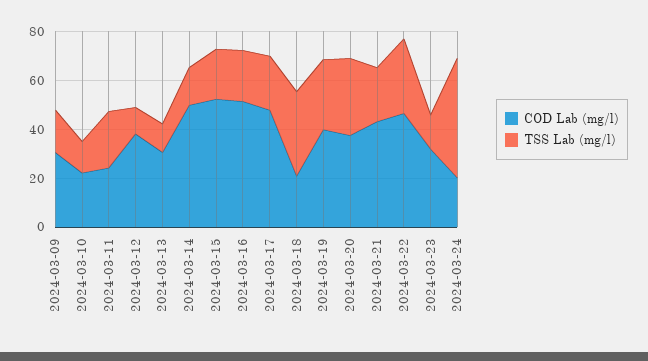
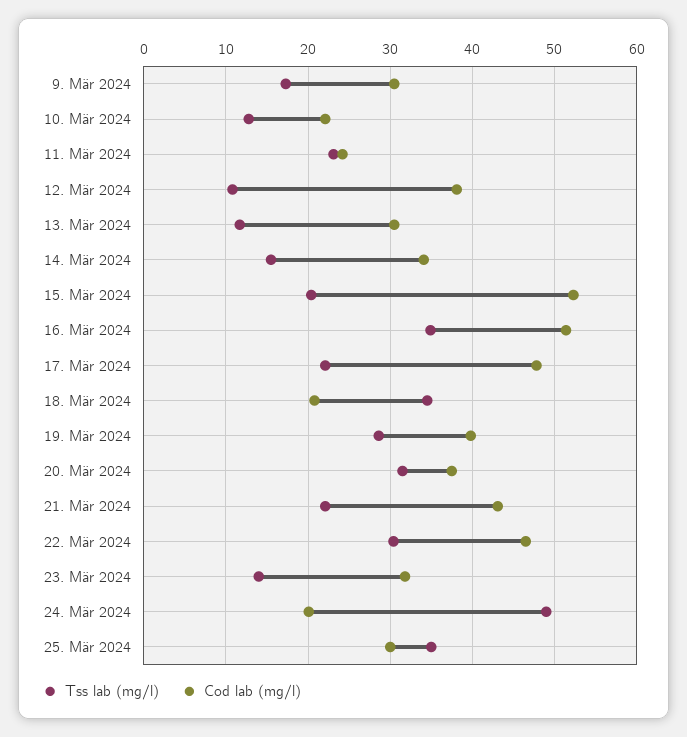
COD Lab (mg/l), 2024-03-14: 50 -> 34
TSS Lab (mg/l), 2024-03-16: 20 -> 35
TSS Lab (mg/l), 25. Mär 2024: none -> 35
COD Lab (mg/l), 25. Mär 2024: none -> 30

